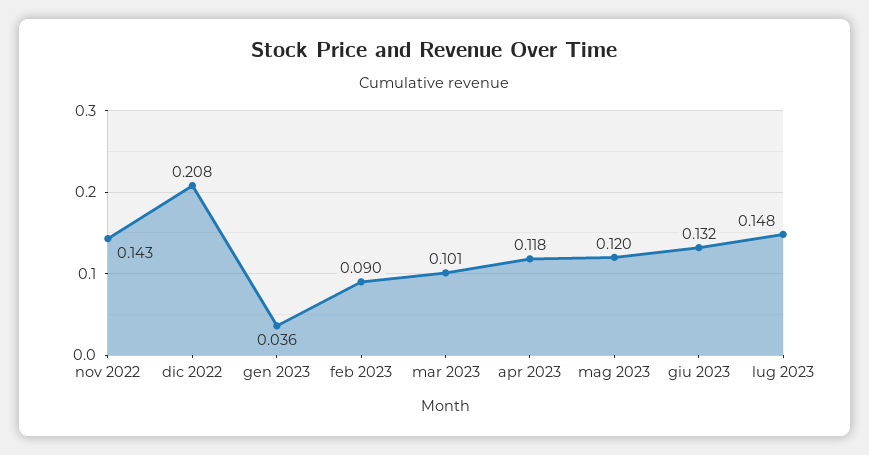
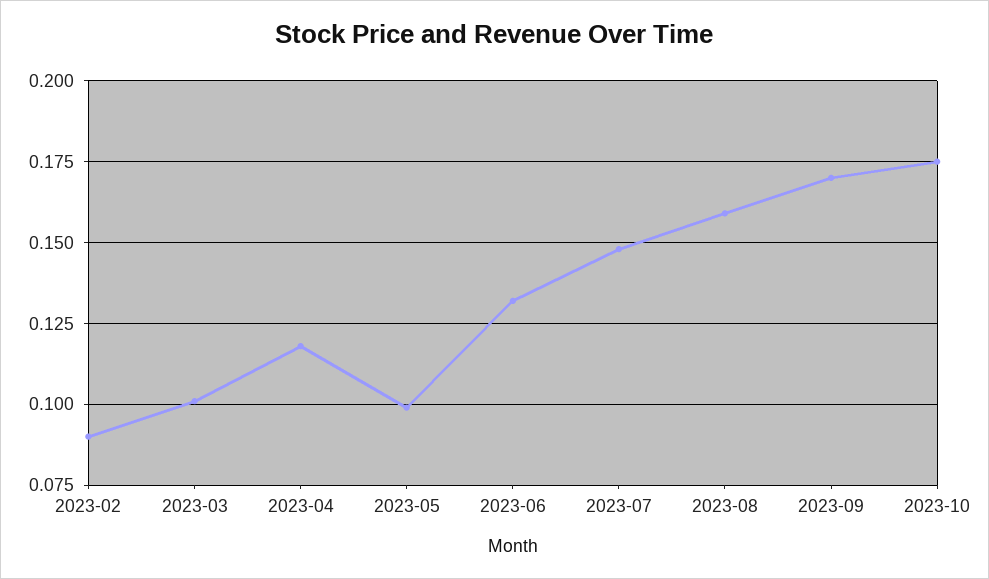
nov 2022: 0.143 -> none
dic 2022: 0.208 -> none
gen 2023: 0.036 -> none
mag 2023: 0.12 -> 0.1
2023-08: none -> 0.16
2023-09: none -> 0.17
2023-10: none -> 0.175

